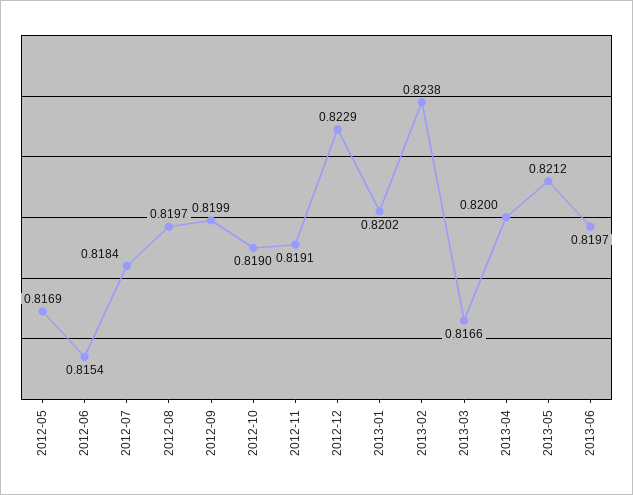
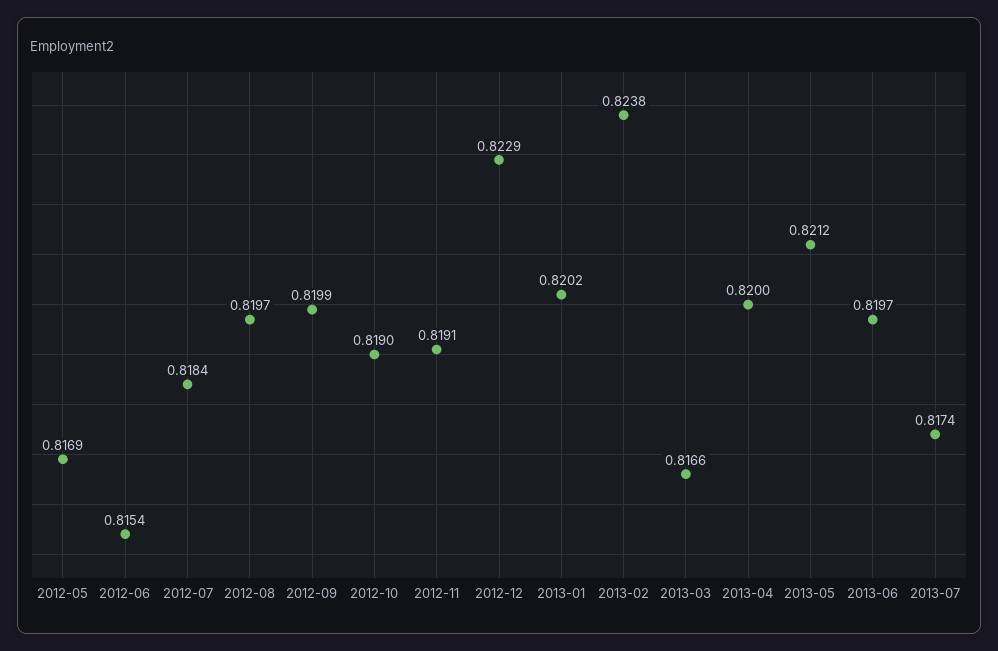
2013-07: none -> 0.8174

